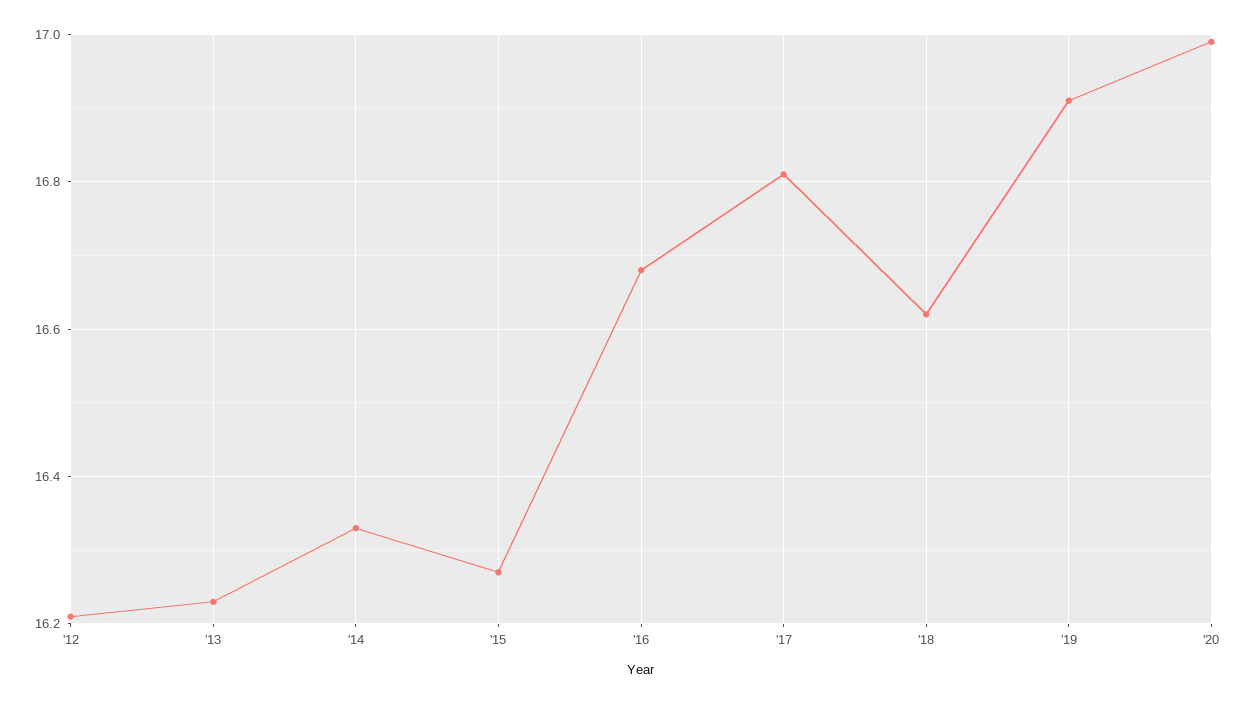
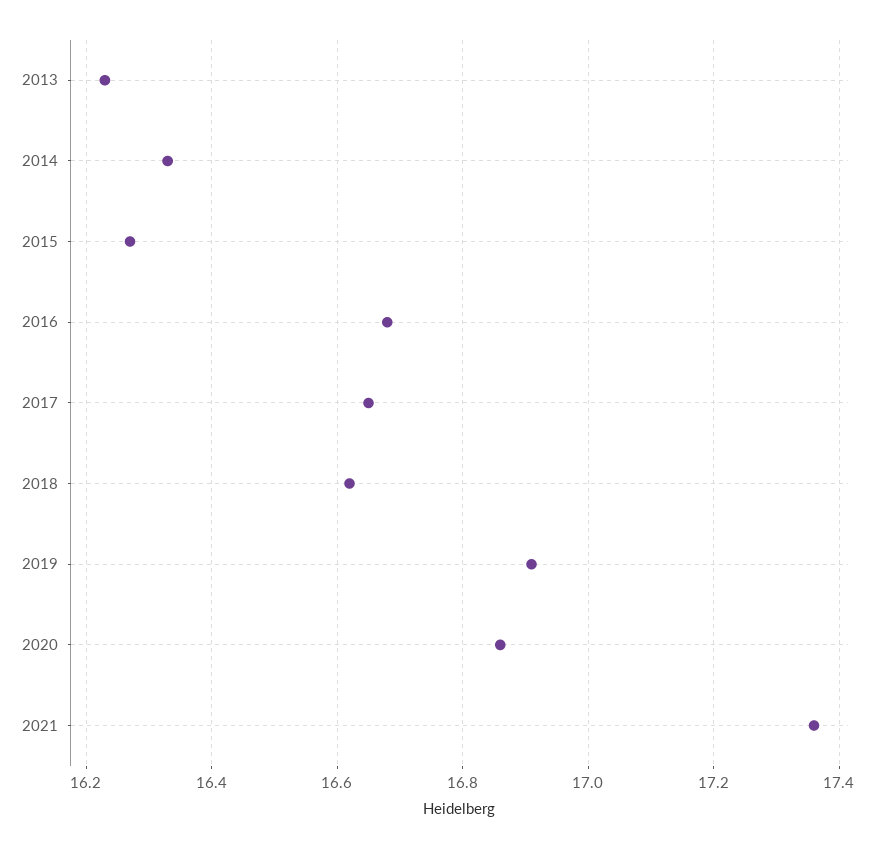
'12: 16.2 -> none
'17: 16.8 -> 16.65
'20: 17 -> 16.85
2021: none -> 17.35

